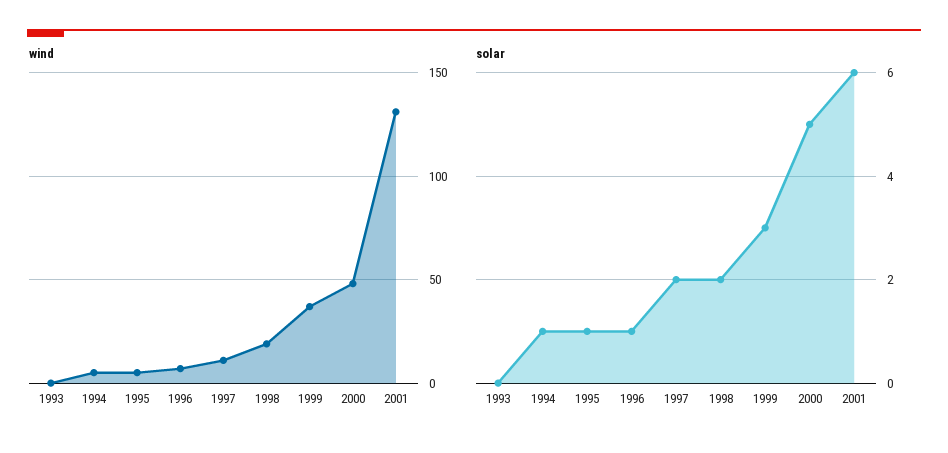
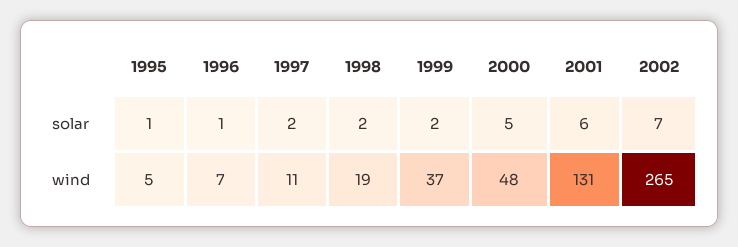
wind, 1993: 0 -> none
wind, 1994: 5 -> none
solar, 1993: 0 -> none
solar, 1994: 1 -> none
solar, 1999: 3 -> 2
solar, 2002: none -> 7
wind, 2002: none -> 265

